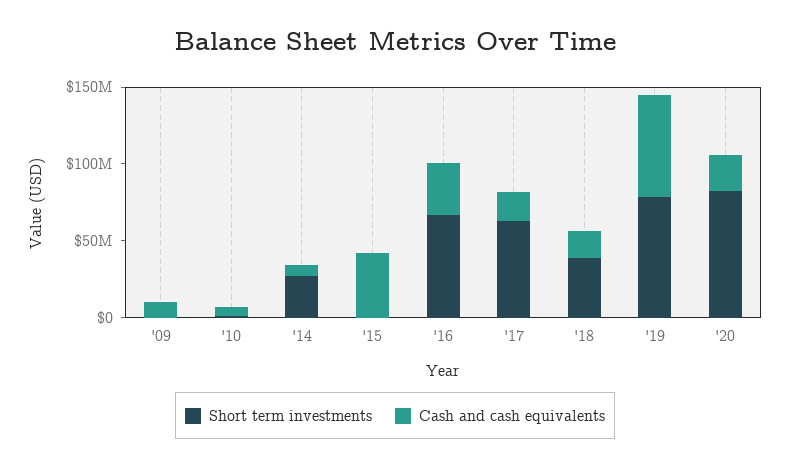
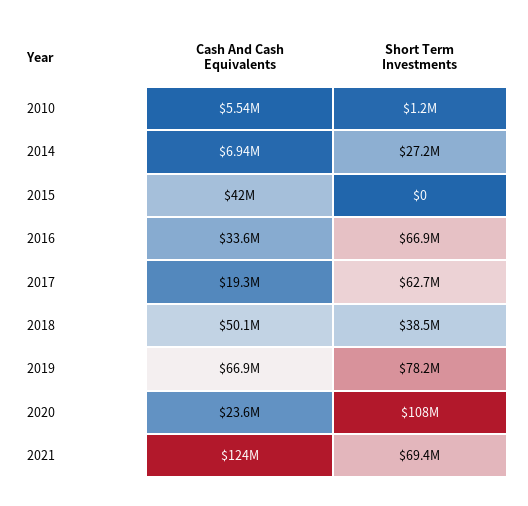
Short term investments, '09: 0 -> none
Cash and cash equivalents, '09: 10000000 -> none
Cash and cash equivalents, '18: 20000000 -> 50100000
Short term investments, '20: 80000000 -> 108000000
Cash and cash equivalents, 2021: none -> 124000000
Short term investments, 2021: none -> 69400000

